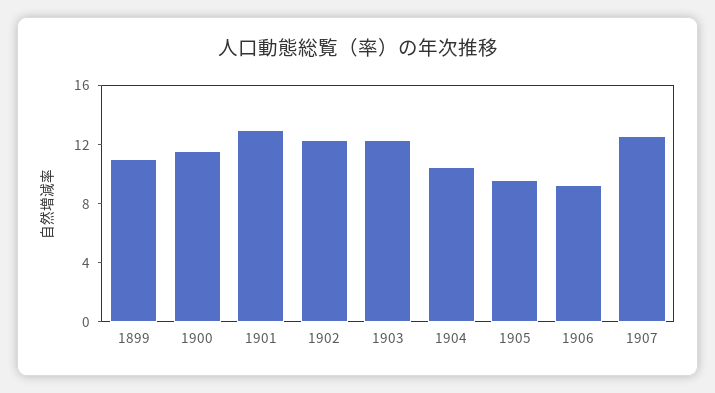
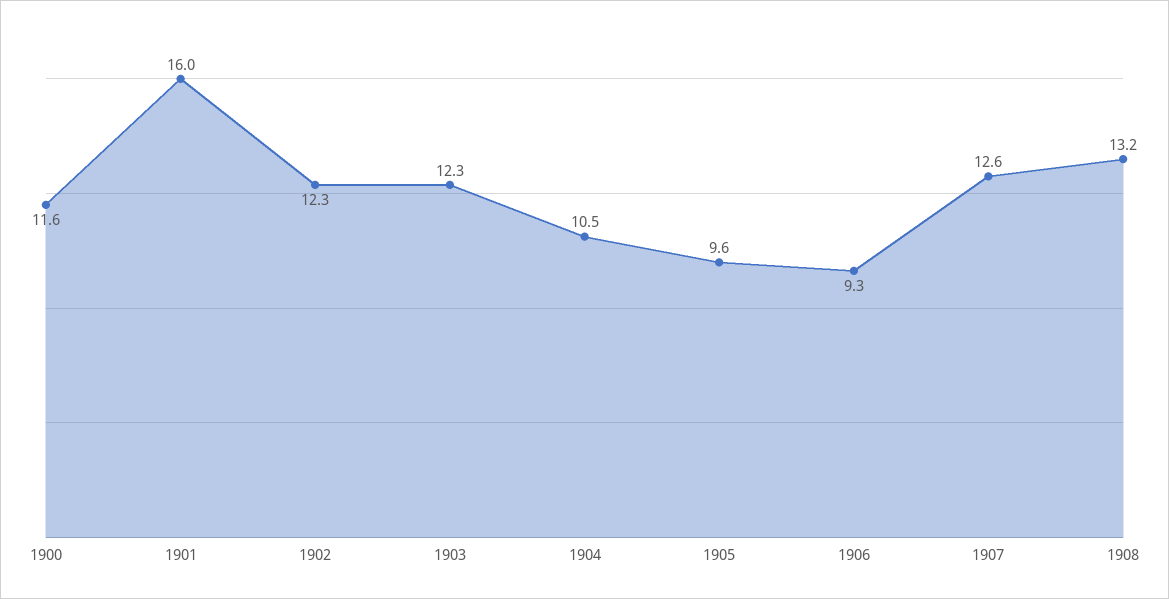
1899: 11 -> none
1901: 13 -> 16
1908: none -> 13.2

